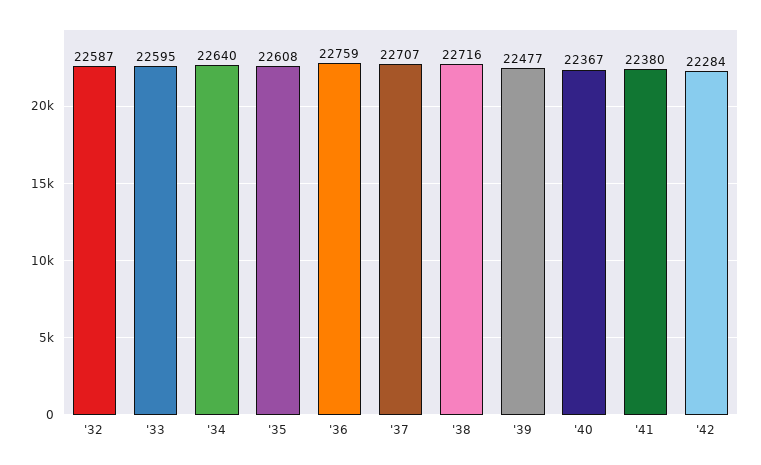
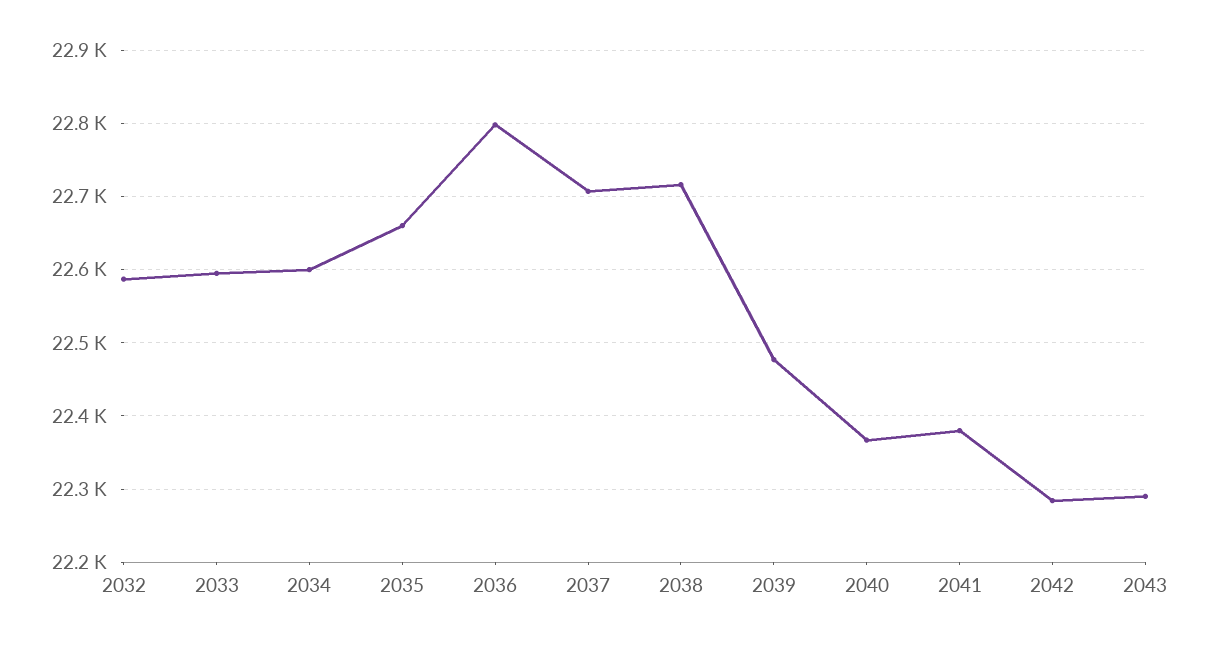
'34: 22640 -> 22600
'35: 22608 -> 22660
'36: 22759 -> 22800
2043: none -> 22290

